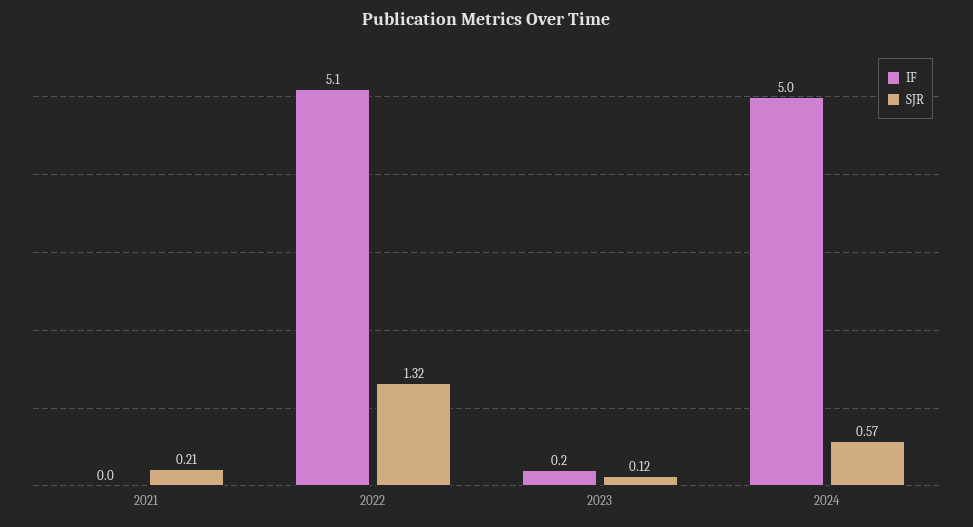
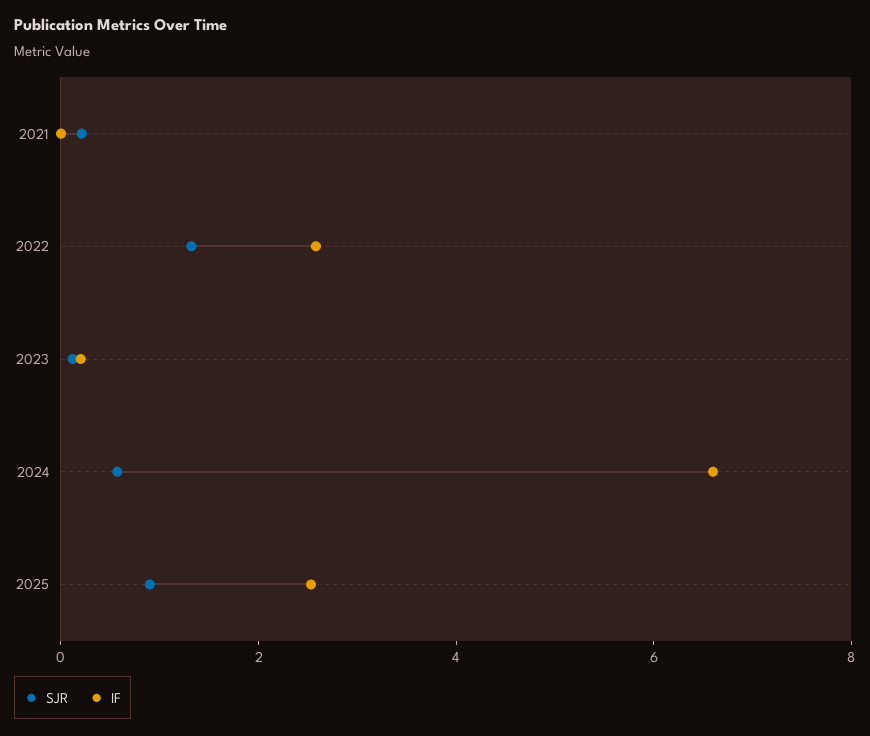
IF, 2022: 5.1 -> 2.5
IF, 2024: 5 -> 6.5
SJR, 2025: none -> 1
IF, 2025: none -> 2.5

